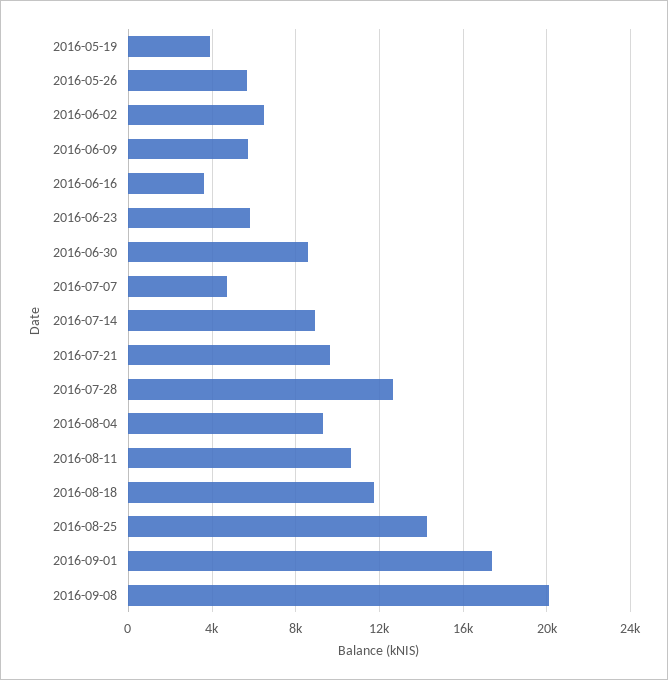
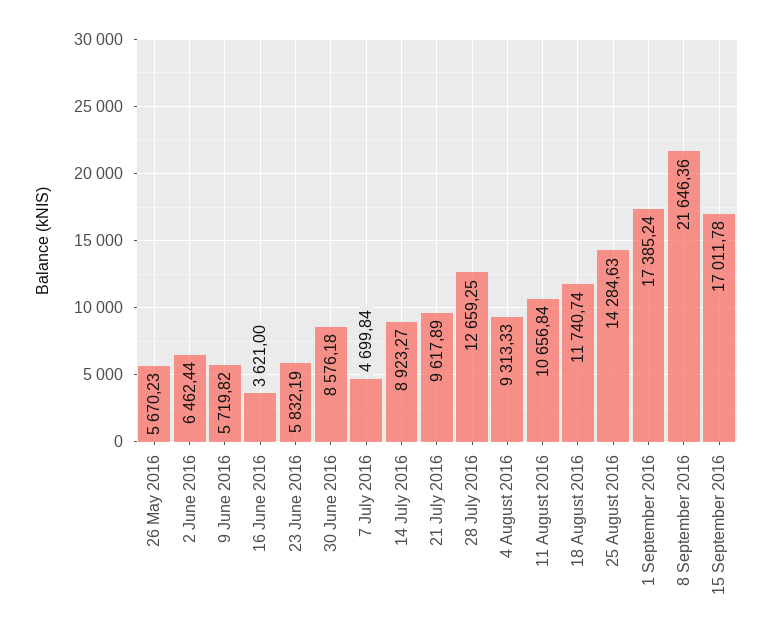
2016-05-19: 4000 -> none
2016-09-08: 20000 -> 21646.36
15 September 2016: none -> 17011.78

